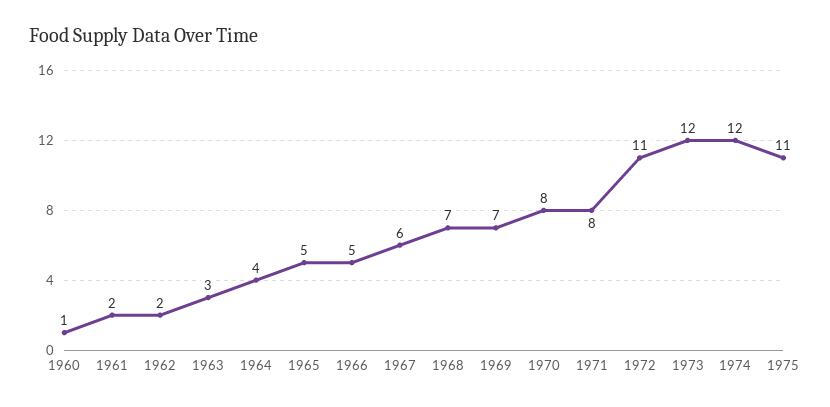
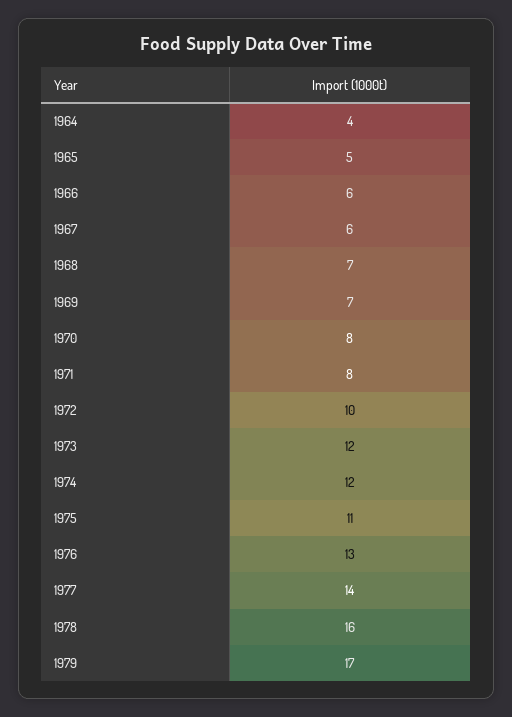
1960: 1 -> none
1961: 2 -> none
1962: 2 -> none
1963: 3 -> none
1966: 5 -> 6
1972: 11 -> 10
1976: none -> 13
1977: none -> 14
1978: none -> 16
1979: none -> 17

